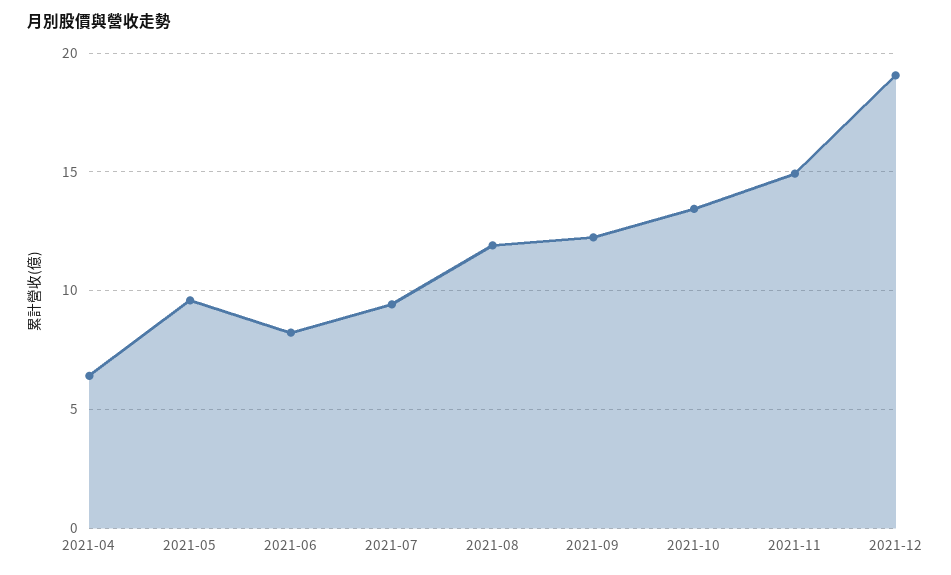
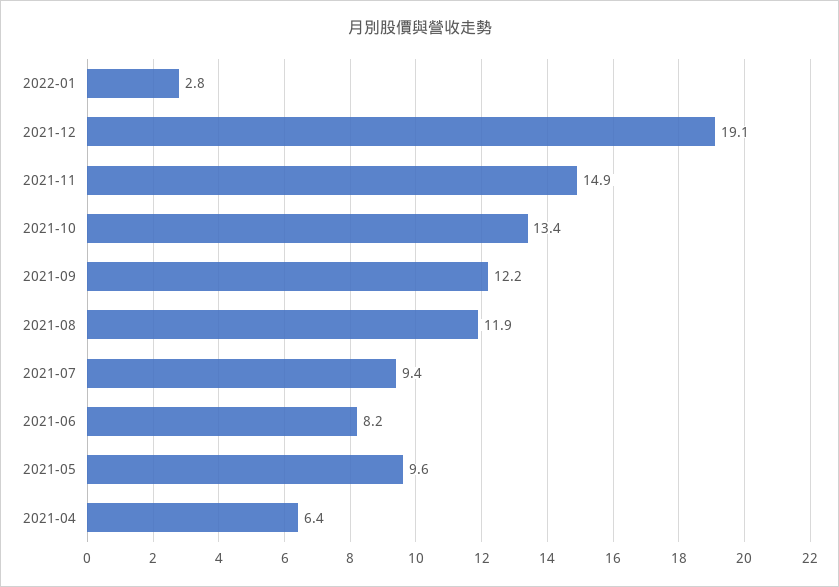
2022-01: none -> 2.8

